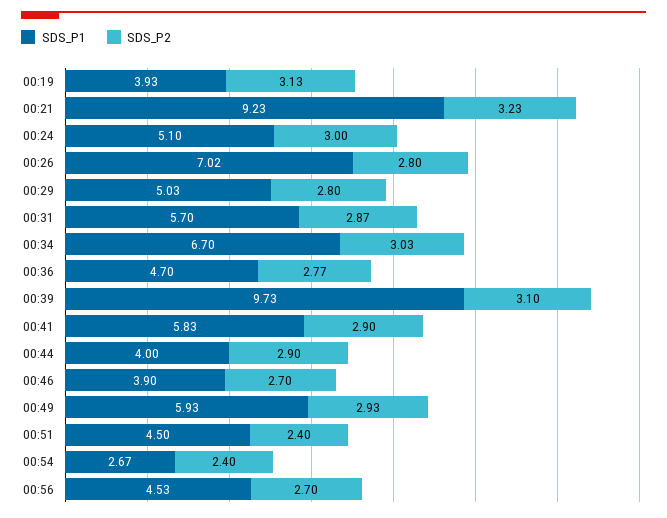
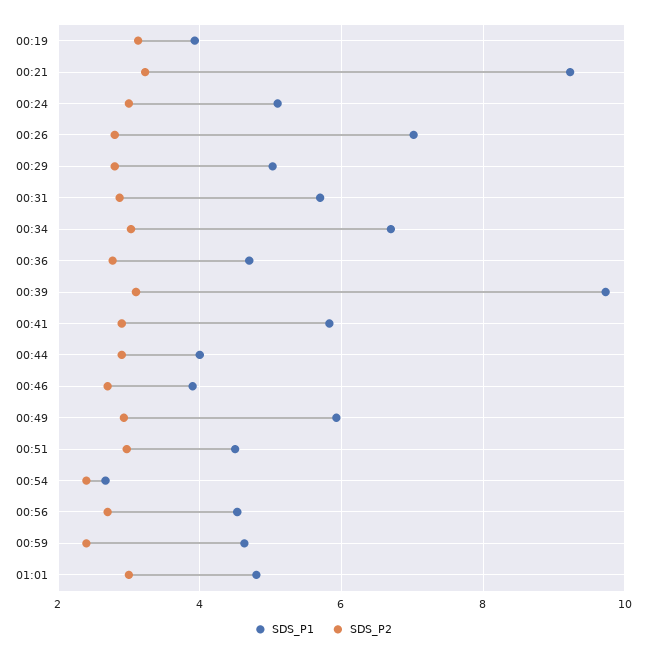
SDS_P2, 00:51: 2.4 -> 3
SDS_P1, 00:59: none -> 4.6
SDS_P2, 00:59: none -> 2.4
SDS_P1, 01:01: none -> 4.8
SDS_P2, 01:01: none -> 3

